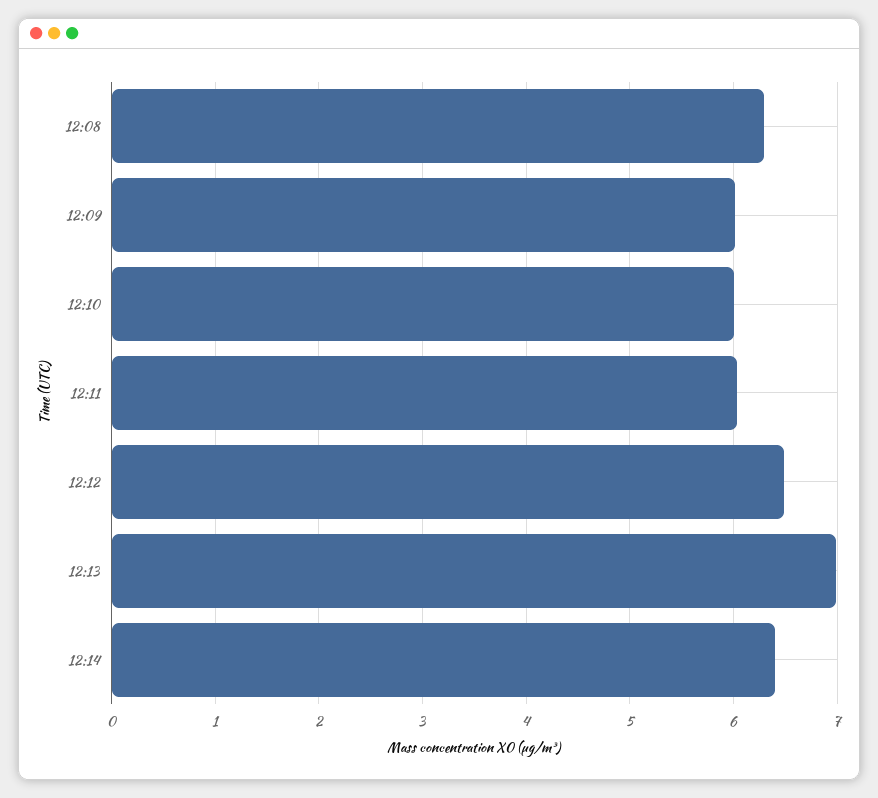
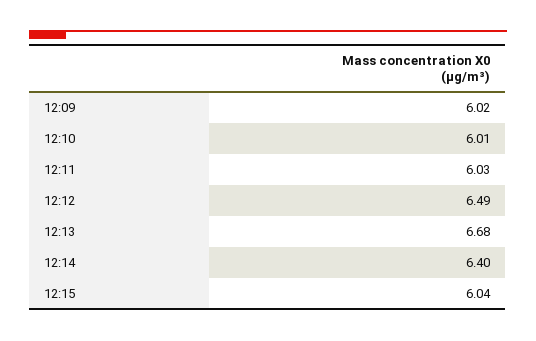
12:08: 6.3 -> none
12:13: 7 -> 6.68
12:15: none -> 6.04

